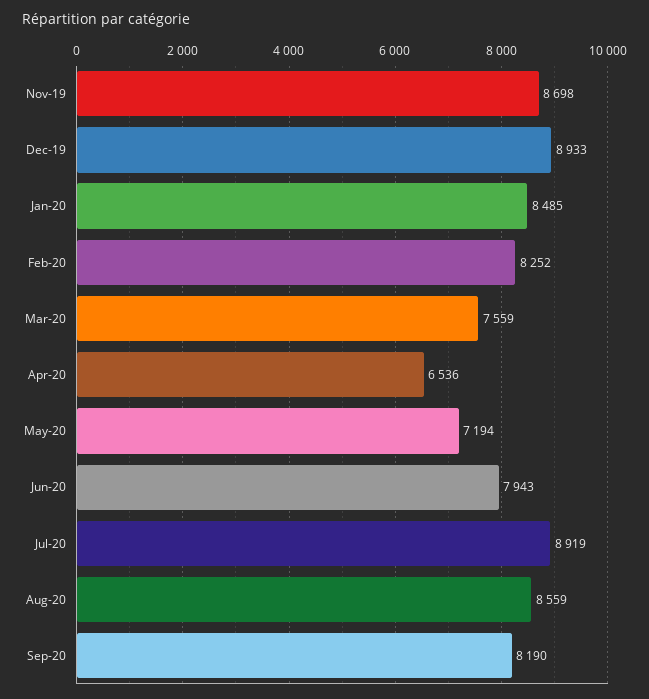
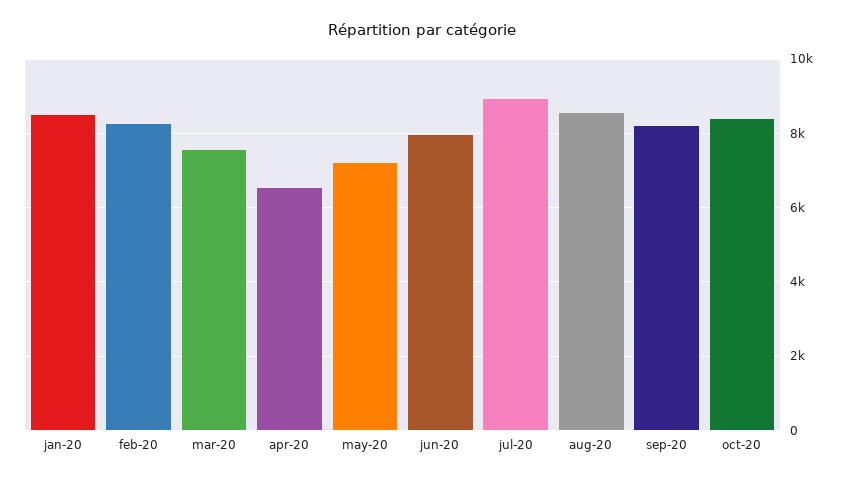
Nov-19: 8698 -> none
Dec-19: 8933 -> none
oct-20: none -> 8400

